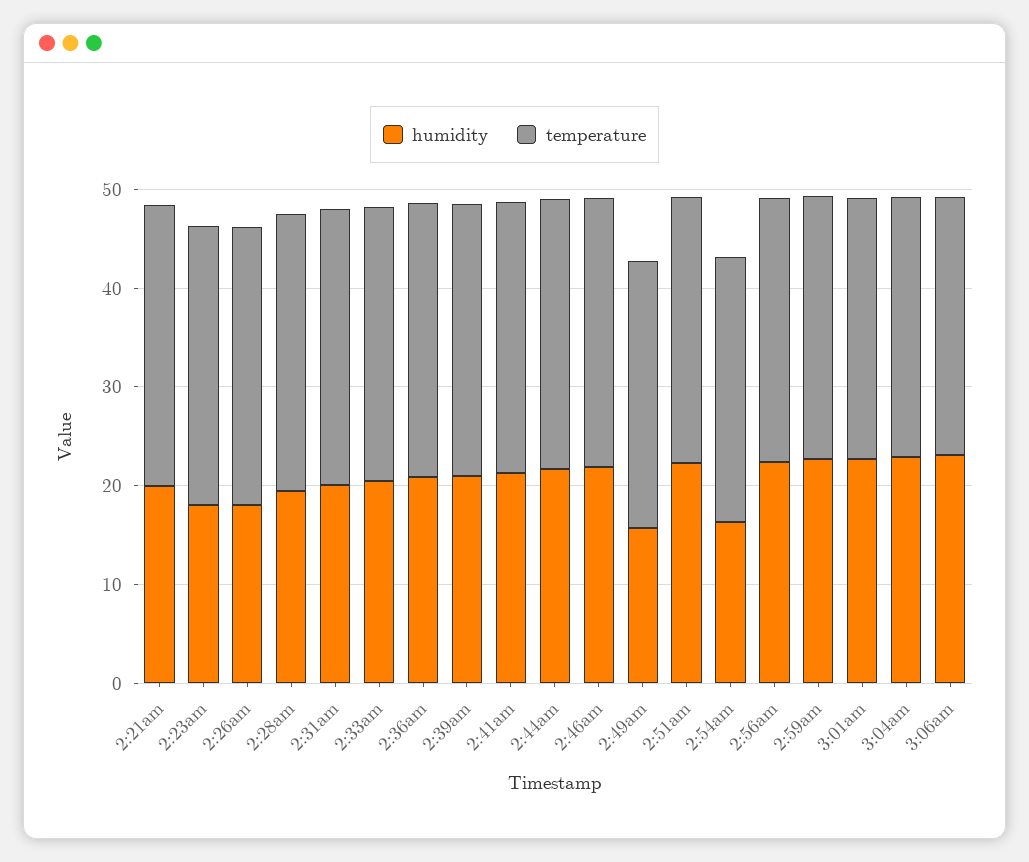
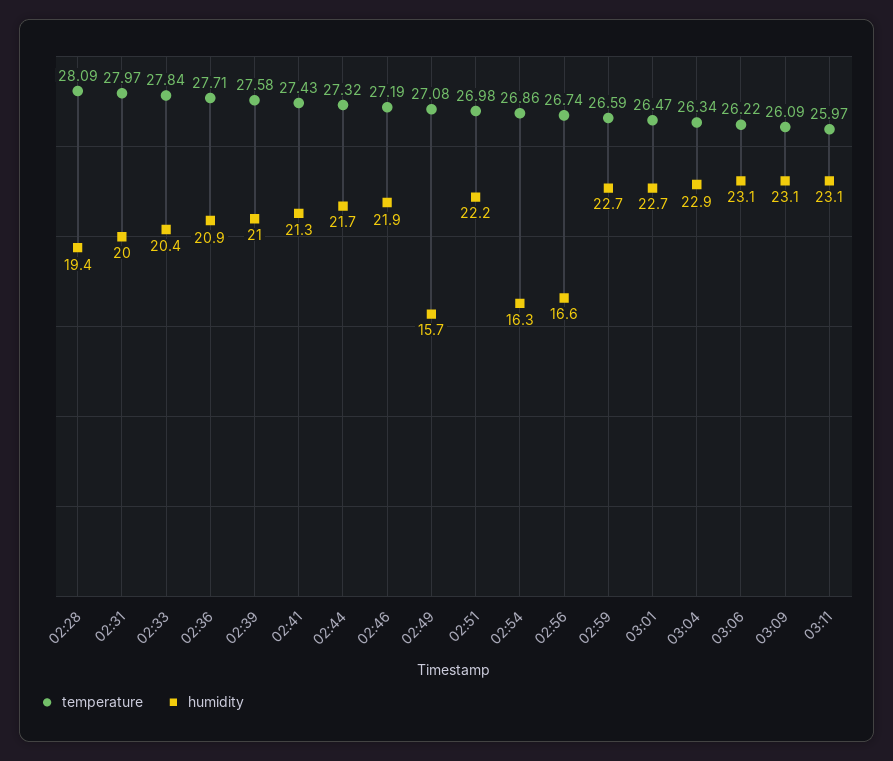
humidity, 2:21am: 20 -> none
temperature, 2:21am: 28 -> none
humidity, 2:23am: 18 -> none
temperature, 2:23am: 28 -> none
humidity, 2:26am: 18 -> none
temperature, 2:26am: 28 -> none
humidity, 2:56am: 22 -> 16.6
temperature, 03:09: none -> 26.09
humidity, 03:09: none -> 23.1
temperature, 03:11: none -> 25.97
humidity, 03:11: none -> 23.1

